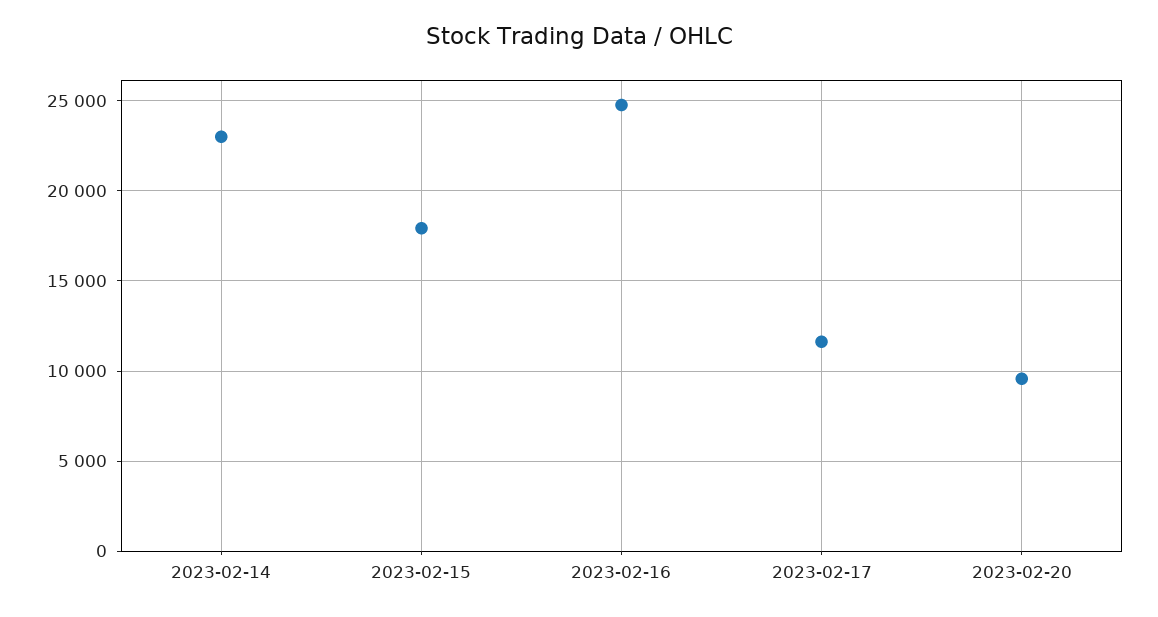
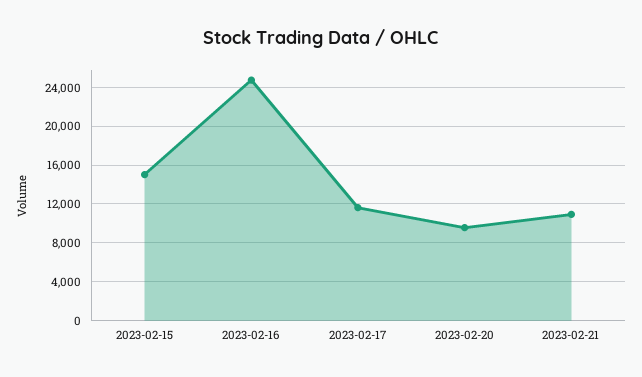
2023-02-14: 23000 -> none
2023-02-15: 18000 -> 15000
2023-02-21: none -> 11000

